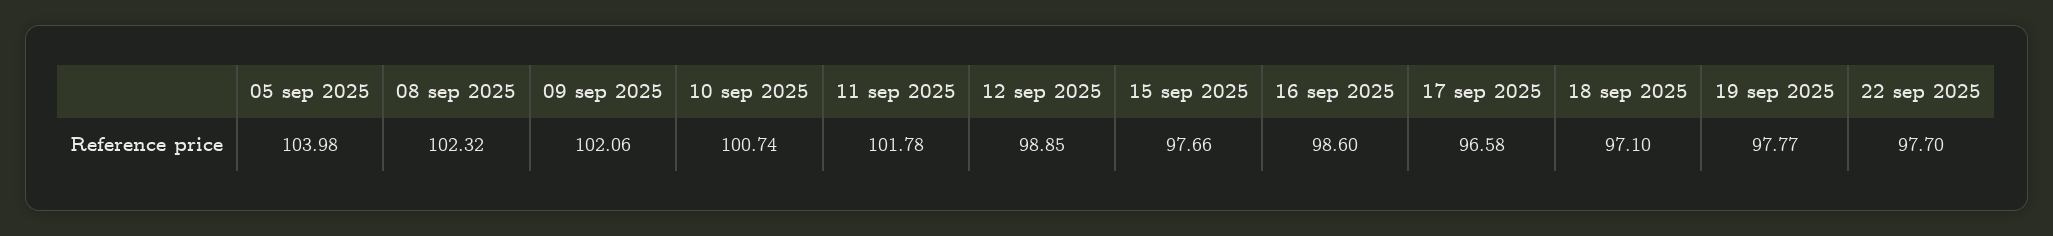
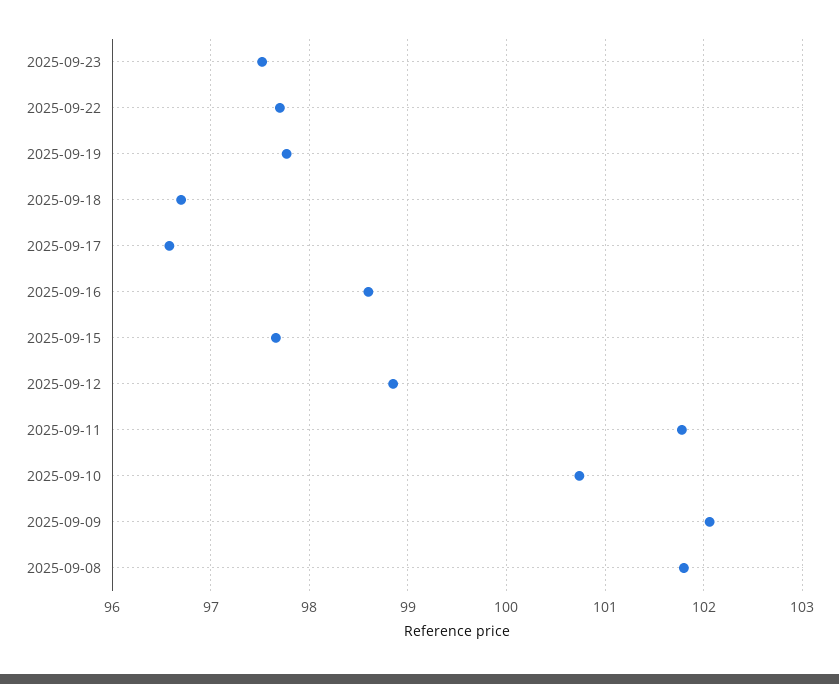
05 sep 2025: 103.98 -> none
08 sep 2025: 102.32 -> 101.8
18 sep 2025: 97.1 -> 96.7
2025-09-23: none -> 97.5

